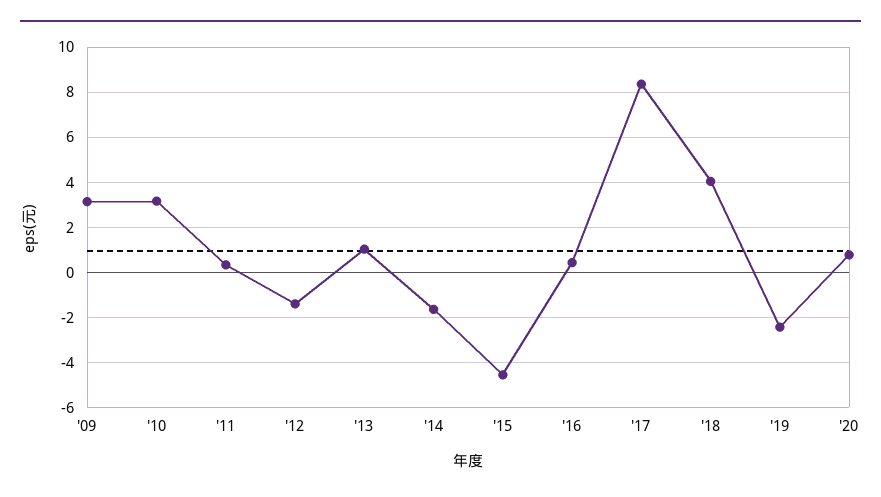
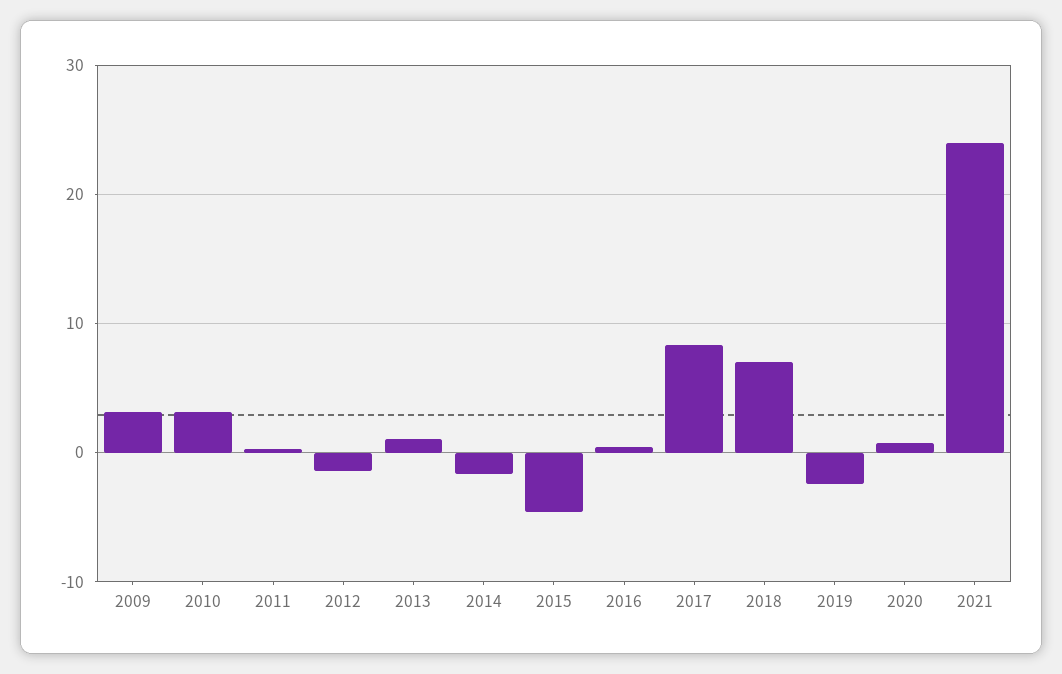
'18: 4 -> 7
2021: none -> 24

